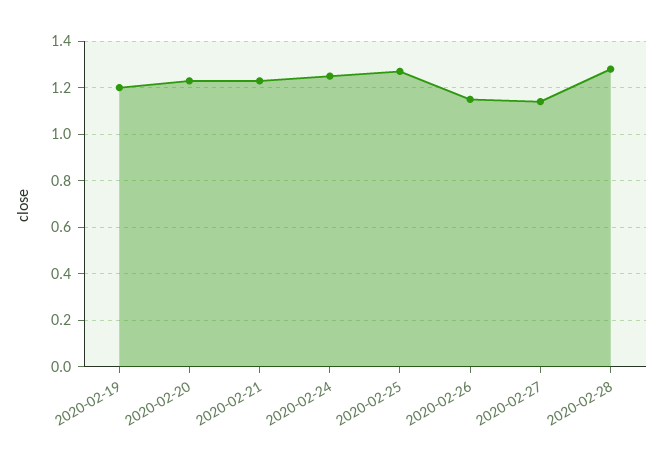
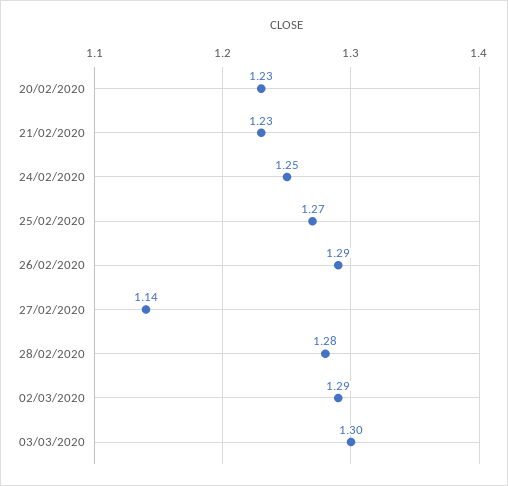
2020-02-19: 1.2 -> none
2020-02-26: 1.15 -> 1.29
02/03/2020: none -> 1.29
03/03/2020: none -> 1.3

